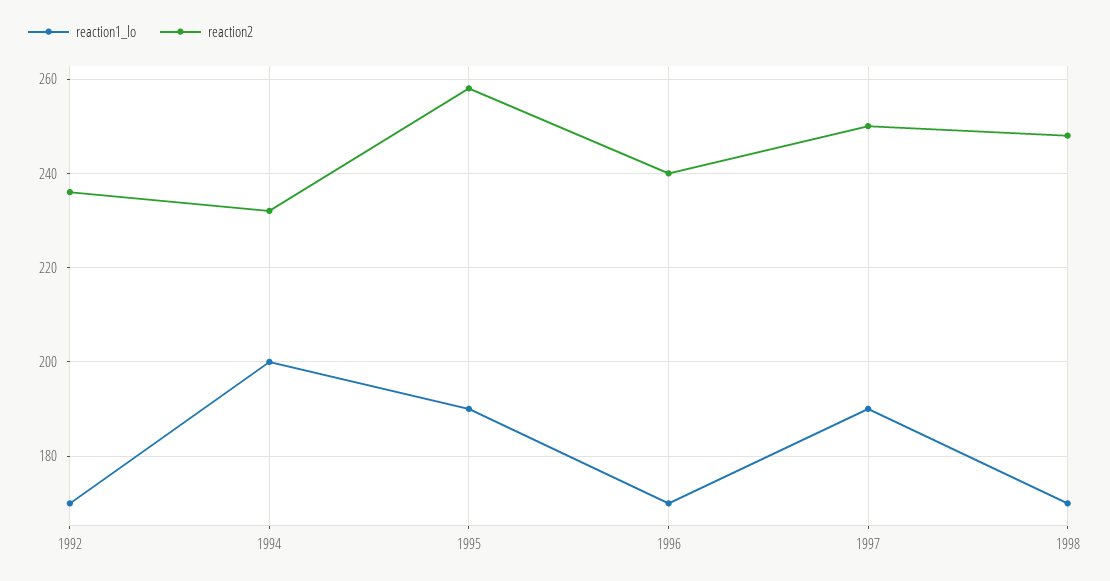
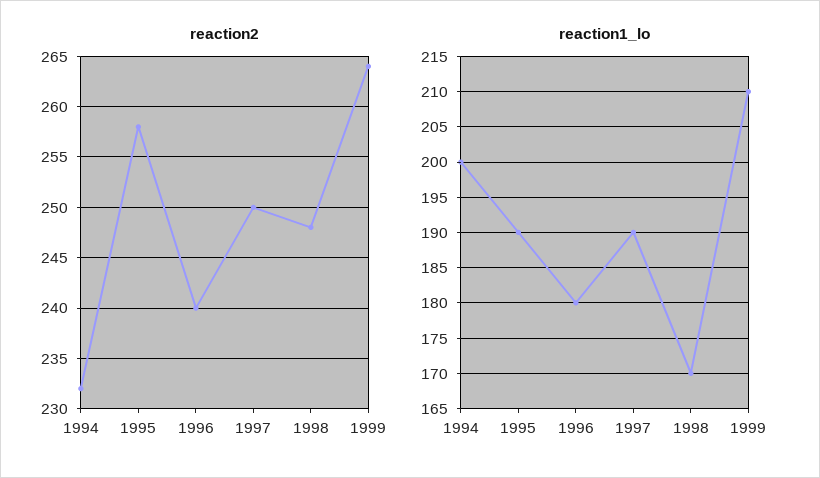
reaction1_lo, 1992: 170 -> none
reaction2, 1992: 235 -> none
reaction1_lo, 1996: 170 -> 180
reaction2, 1999: none -> 264
reaction1_lo, 1999: none -> 210

